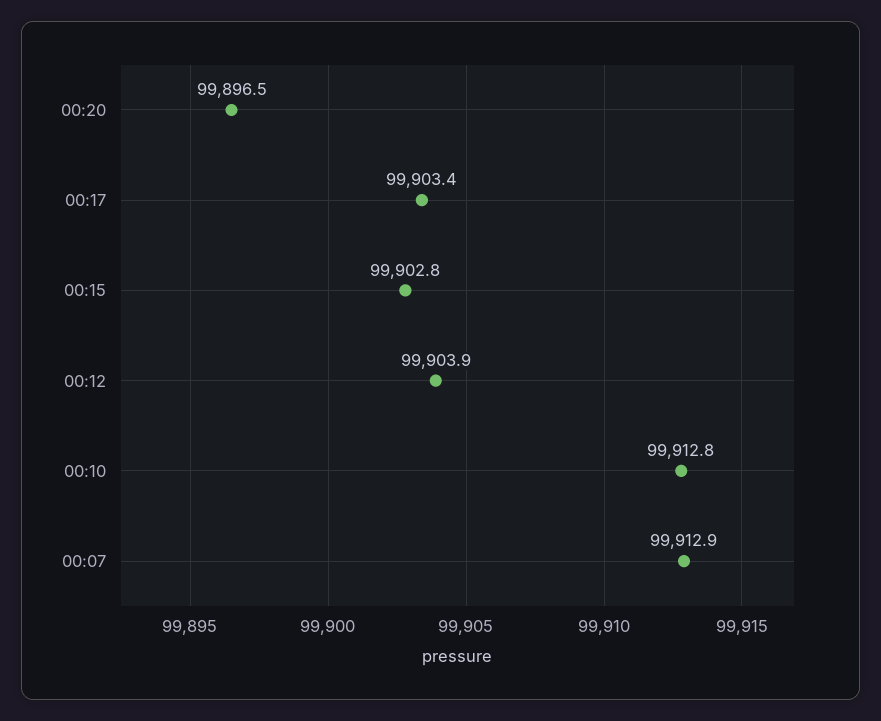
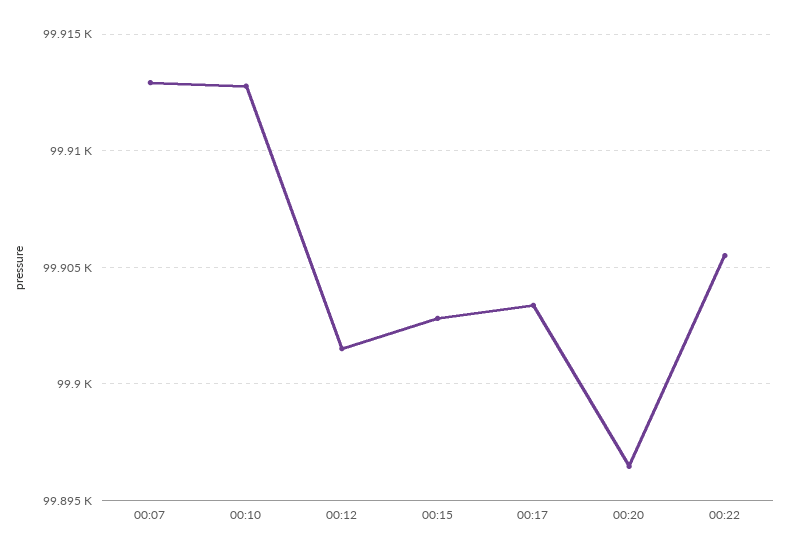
00:12: 99903.9 -> 99901.5
00:22: none -> 99905.5

